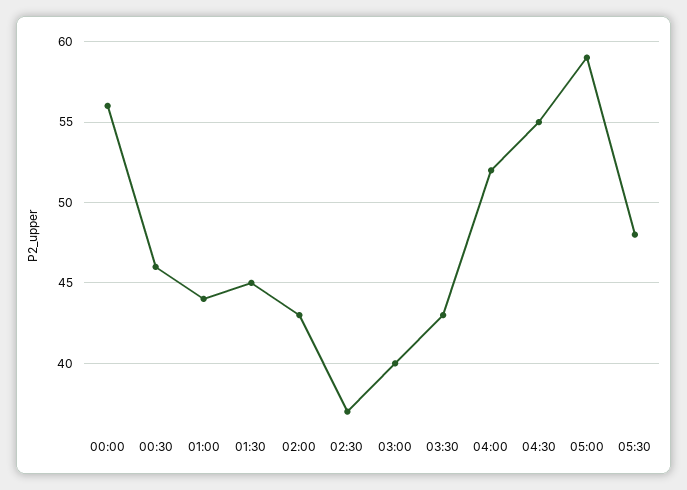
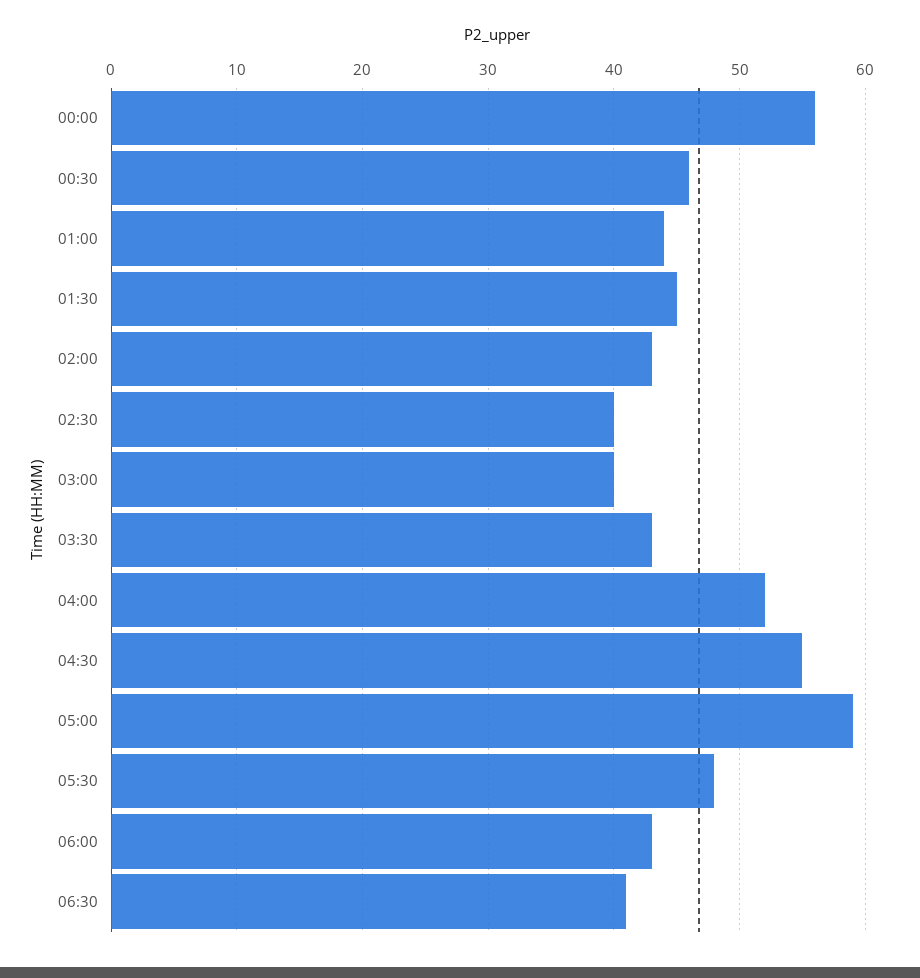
02:30: 37 -> 40
06:00: none -> 43
06:30: none -> 41

